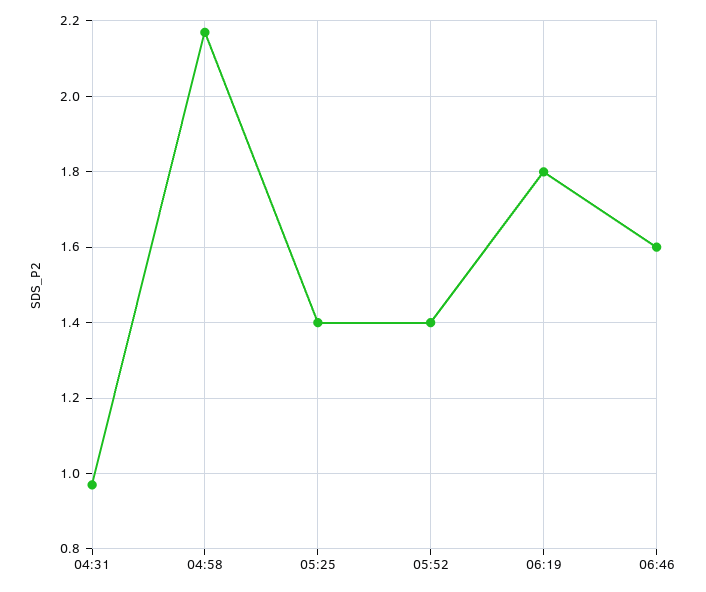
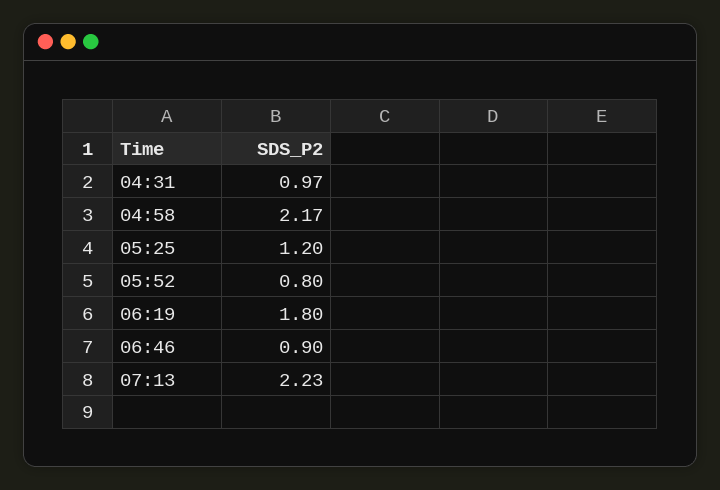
05:25: 1.4 -> 1.2
05:52: 1.4 -> 0.8
06:46: 1.6 -> 0.9
07:13: none -> 2.23

